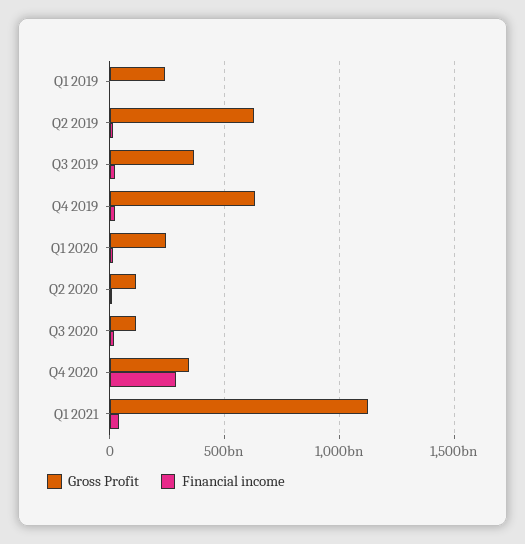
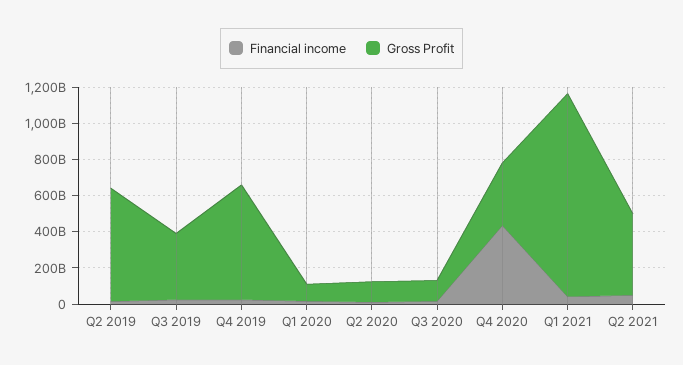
Gross Profit, Q1 2019: 250000000000 -> none
Financial income, Q1 2019: 0 -> none
Gross Profit, Q1 2020: 250000000000 -> 100000000000
Financial income, Q4 2020: 300000000000 -> 450000000000
Financial income, Q2 2021: none -> 50000000000
Gross Profit, Q2 2021: none -> 450000000000

